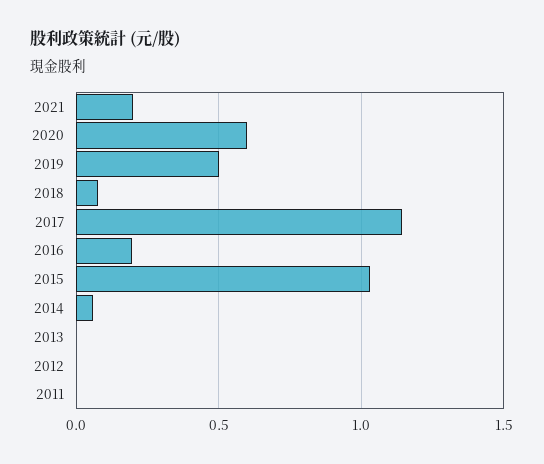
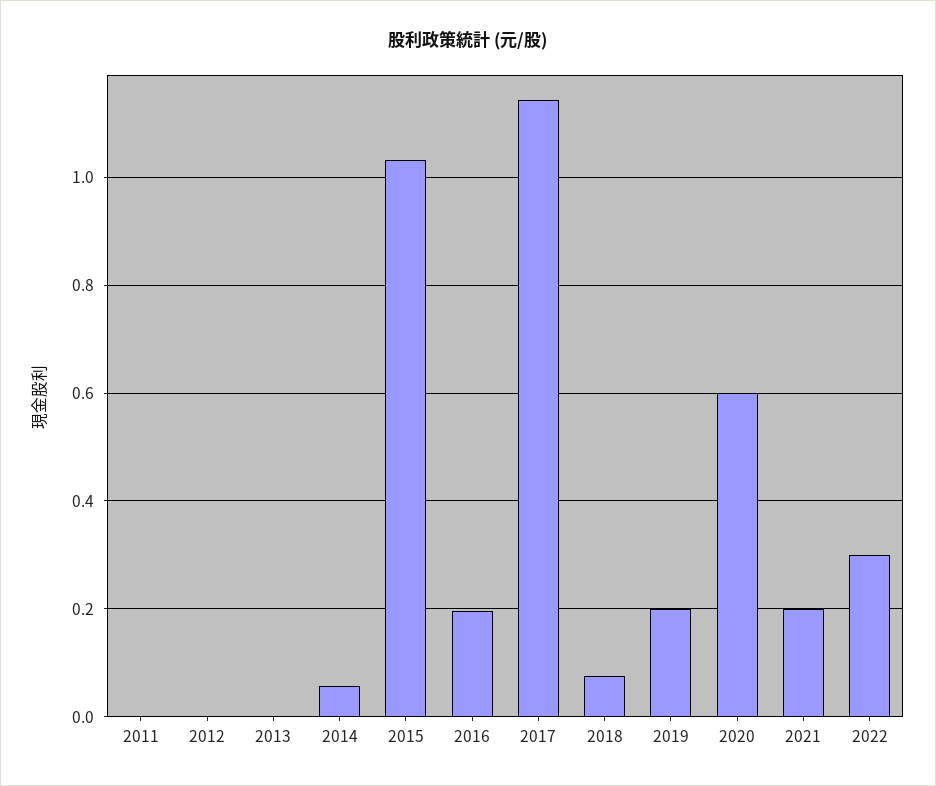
2019: 0.5 -> 0.2
2022: none -> 0.3

